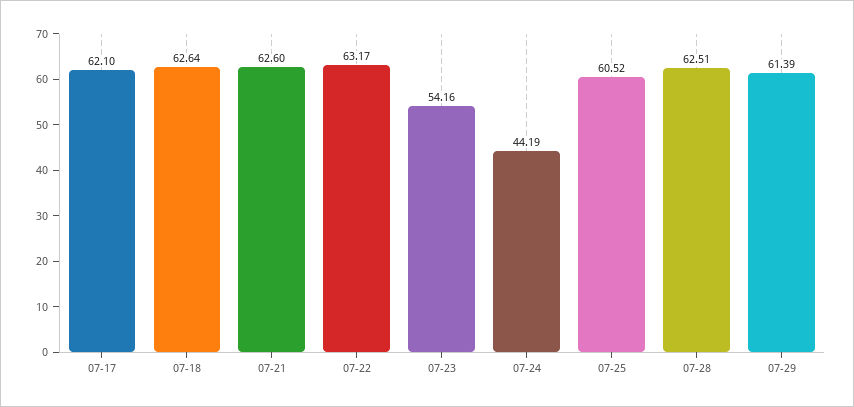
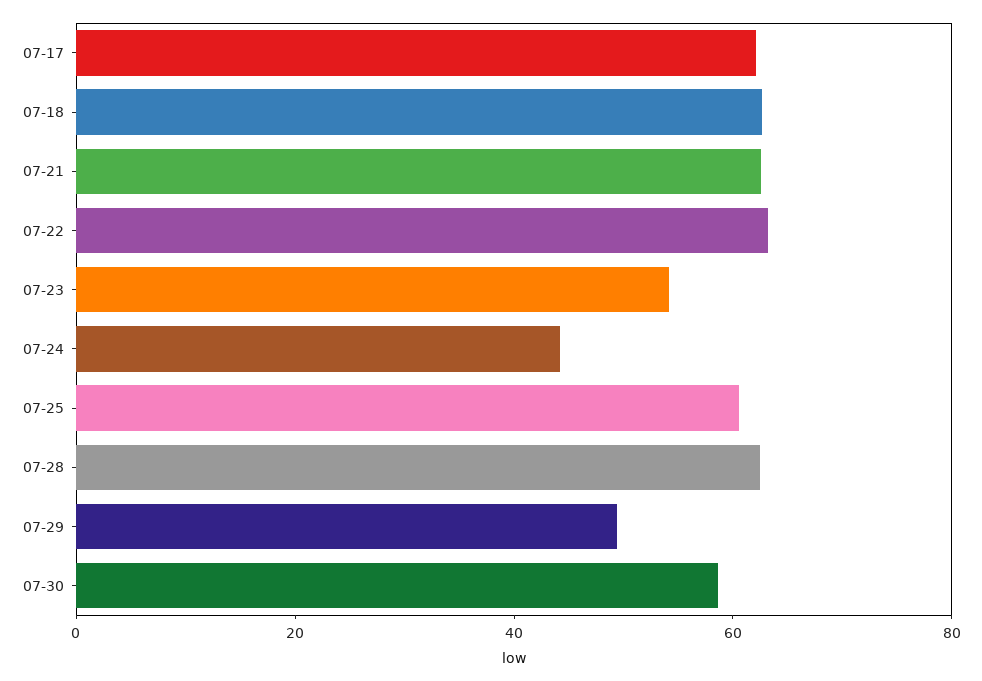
07-29: 61.39 -> 50
07-30: none -> 60

